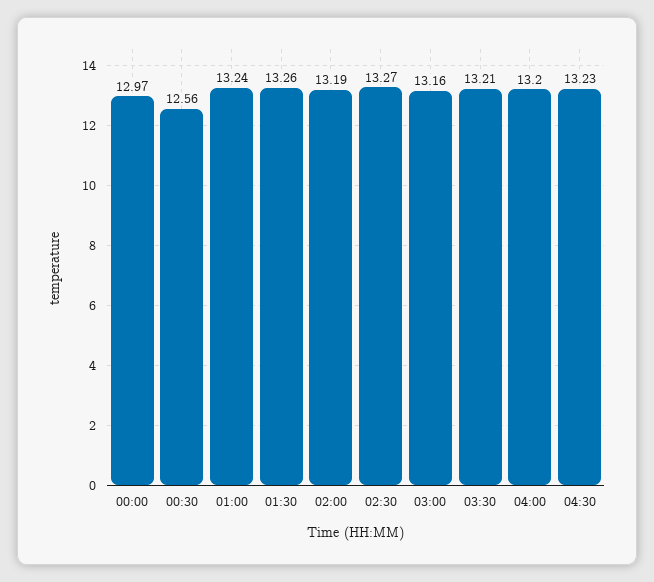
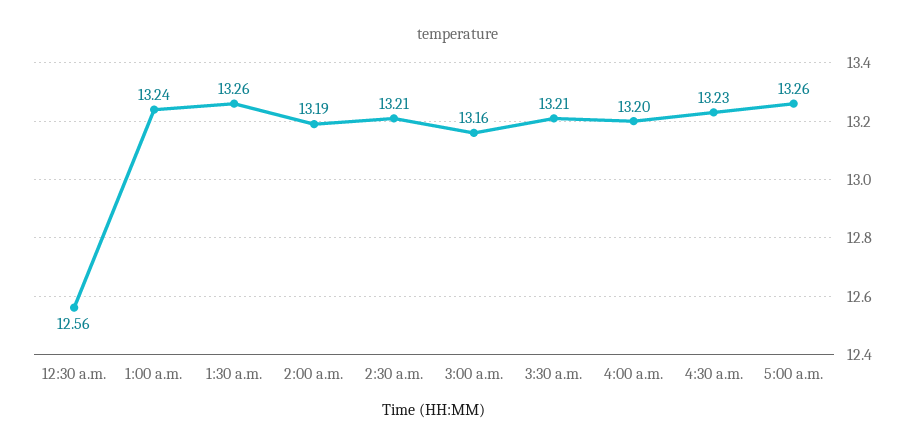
00:00: 12.97 -> none
02:30: 13.27 -> 13.21
5:00 a.m.: none -> 13.26

